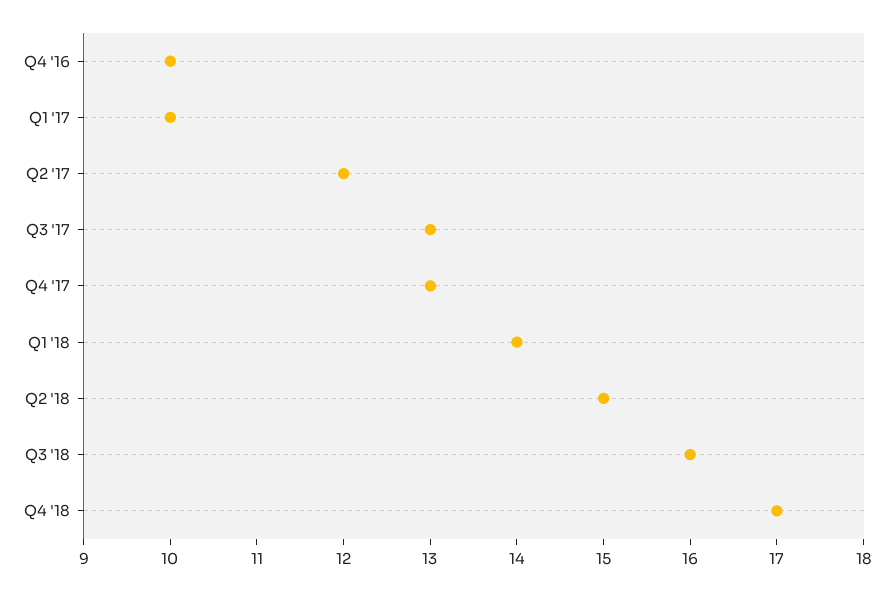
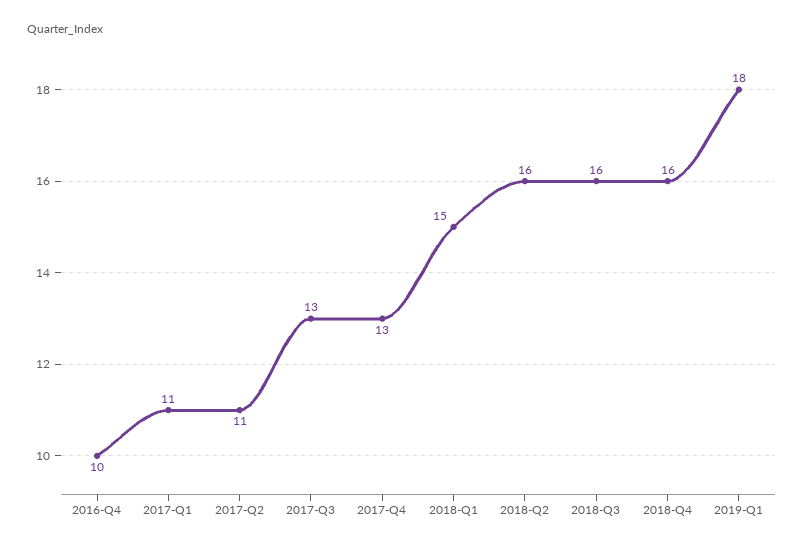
Q1 '17: 10 -> 11
Q2 '17: 12 -> 11
Q1 '18: 14 -> 15
Q2 '18: 15 -> 16
Q4 '18: 17 -> 16
2019-Q1: none -> 18

